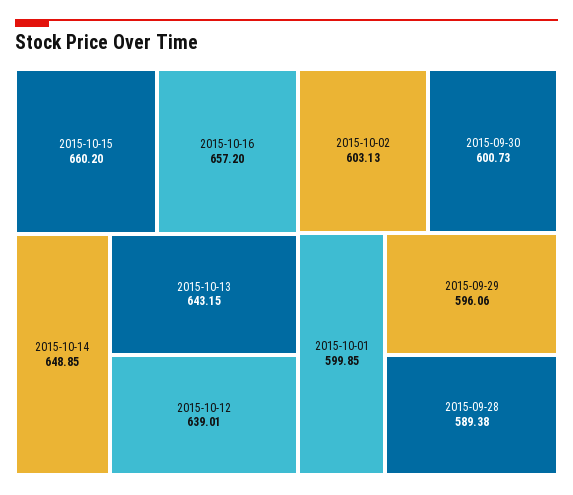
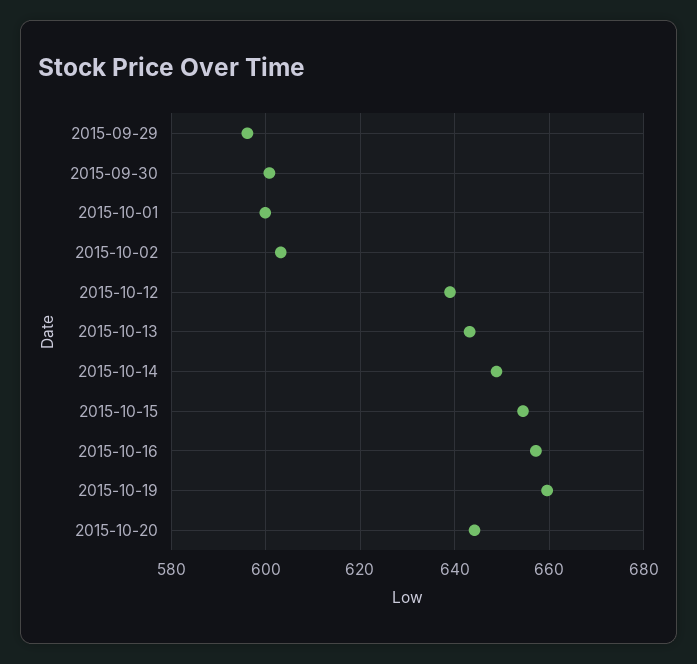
2015-10-15: 660.2 -> 654
2015-09-28: 589.38 -> none
2015-10-19: none -> 660
2015-10-20: none -> 644

